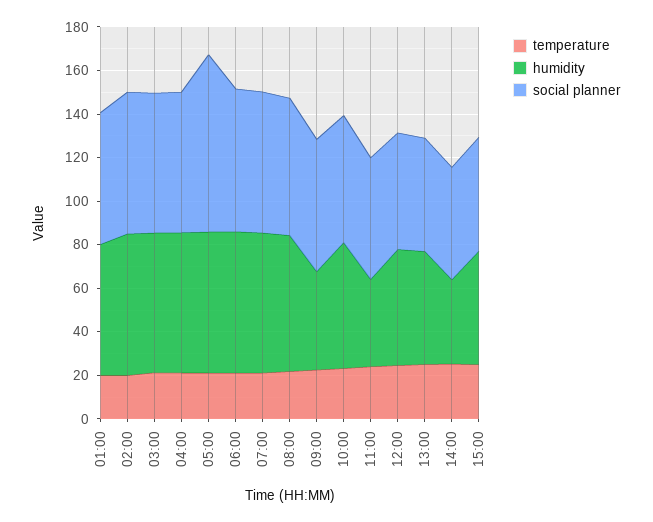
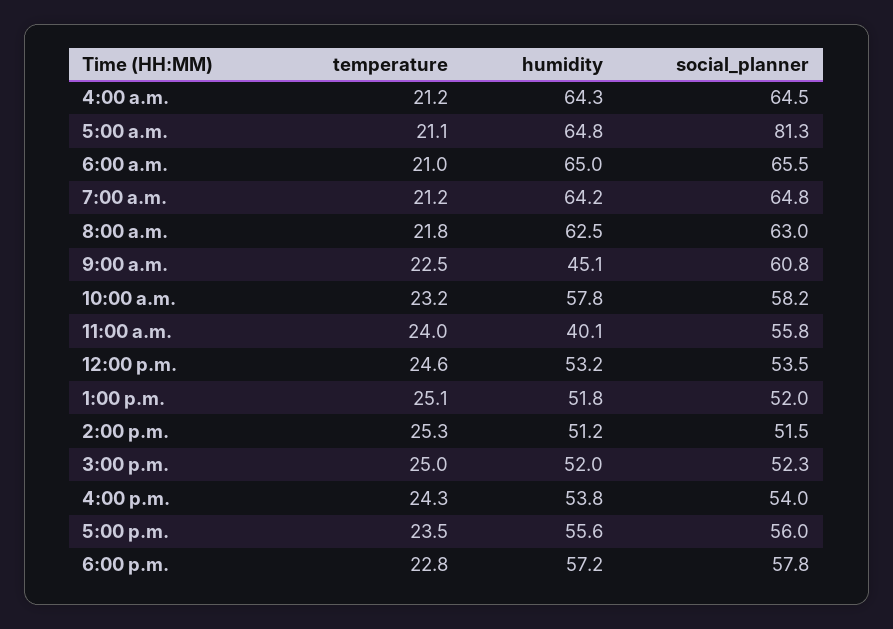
temperature, 01:00: 20 -> none
humidity, 01:00: 60 -> none
social planner, 01:00: 60 -> none
temperature, 02:00: 20 -> none
humidity, 02:00: 65 -> none
social planner, 02:00: 65 -> none
temperature, 03:00: 20 -> none
humidity, 03:00: 65 -> none
social planner, 03:00: 65 -> none
humidity, 14:00: 40 -> 51.2
temperature, 4:00 p.m.: none -> 24.3
humidity, 4:00 p.m.: none -> 53.8
social planner, 4:00 p.m.: none -> 54
temperature, 5:00 p.m.: none -> 23.5
humidity, 5:00 p.m.: none -> 55.6
social planner, 5:00 p.m.: none -> 56
temperature, 6:00 p.m.: none -> 22.8
humidity, 6:00 p.m.: none -> 57.2
social planner, 6:00 p.m.: none -> 57.8

